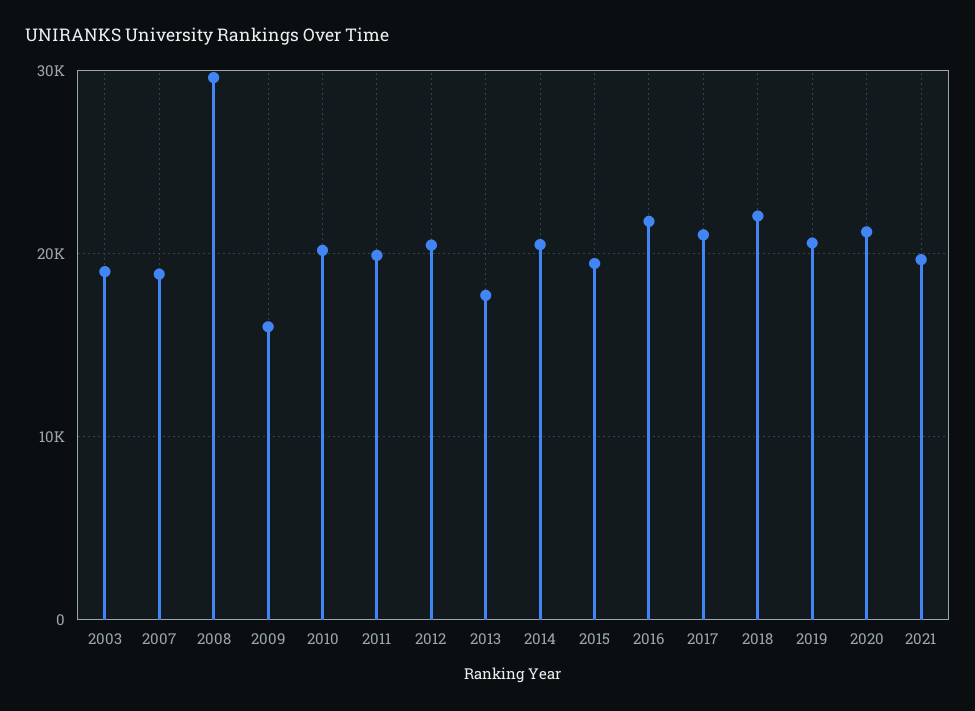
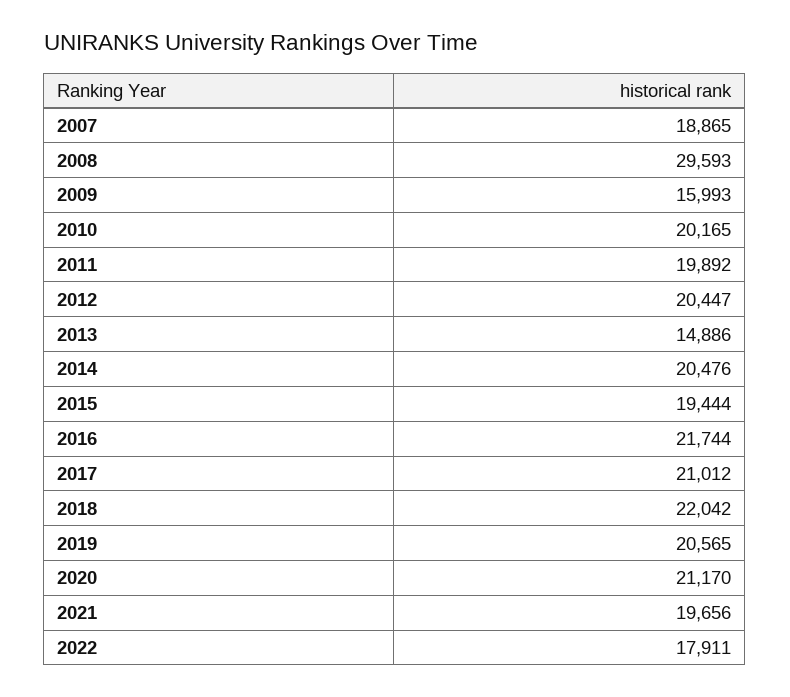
2003: 19000 -> none
2013: 18000 -> 14886
2022: none -> 17911

